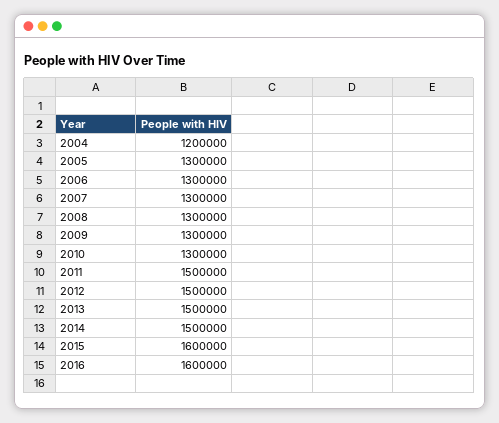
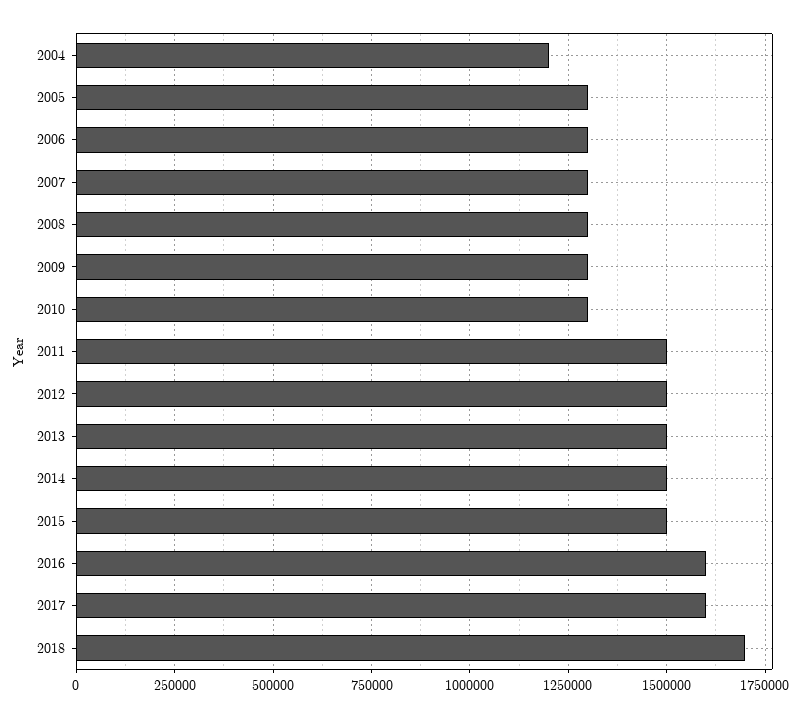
2015: 1600000 -> 1500000
2017: none -> 1600000
2018: none -> 1700000

